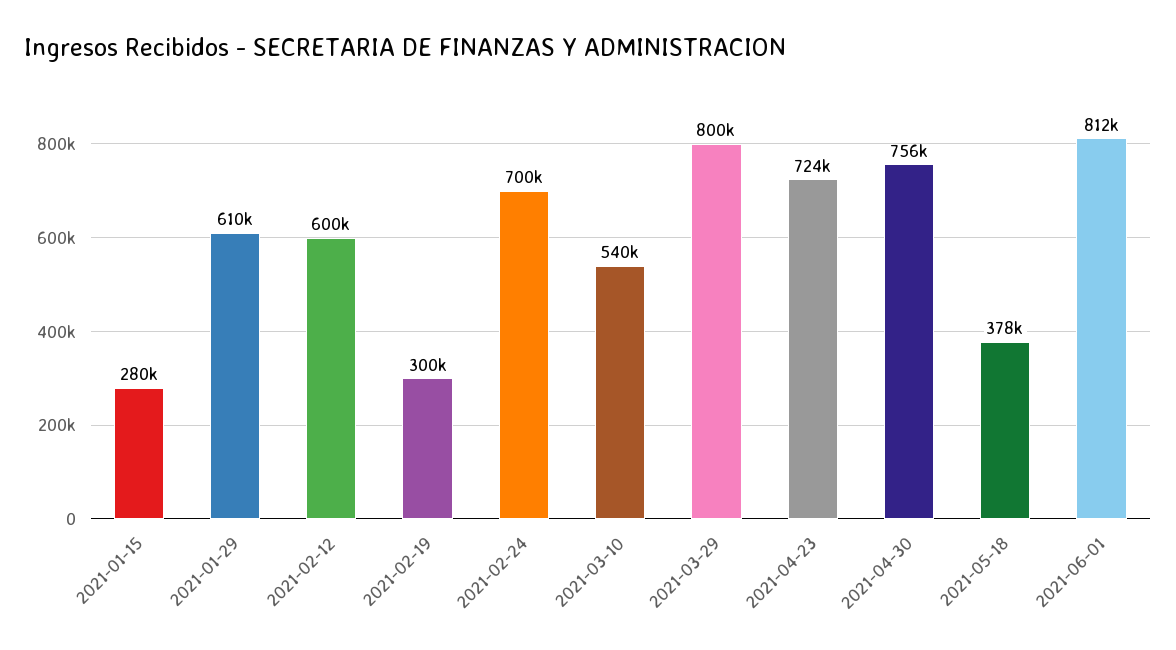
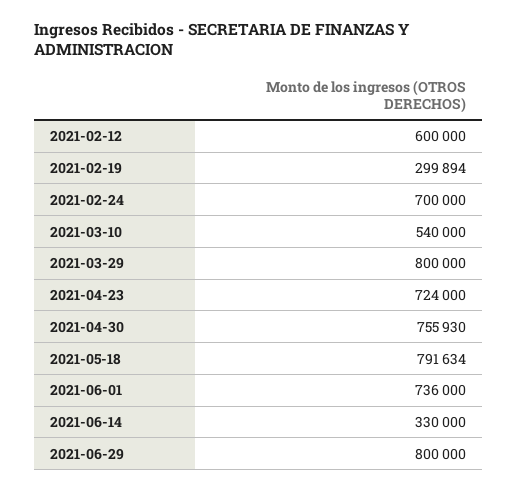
2021-01-15: 280000 -> none
2021-01-29: 610000 -> none
2021-05-18: 378000 -> 791634
2021-06-01: 812000 -> 736000
2021-06-14: none -> 330000
2021-06-29: none -> 800000

